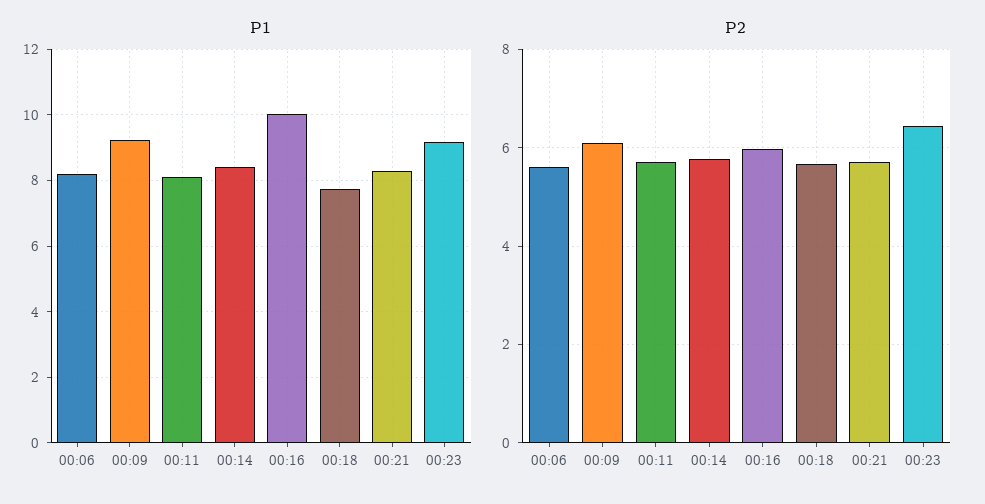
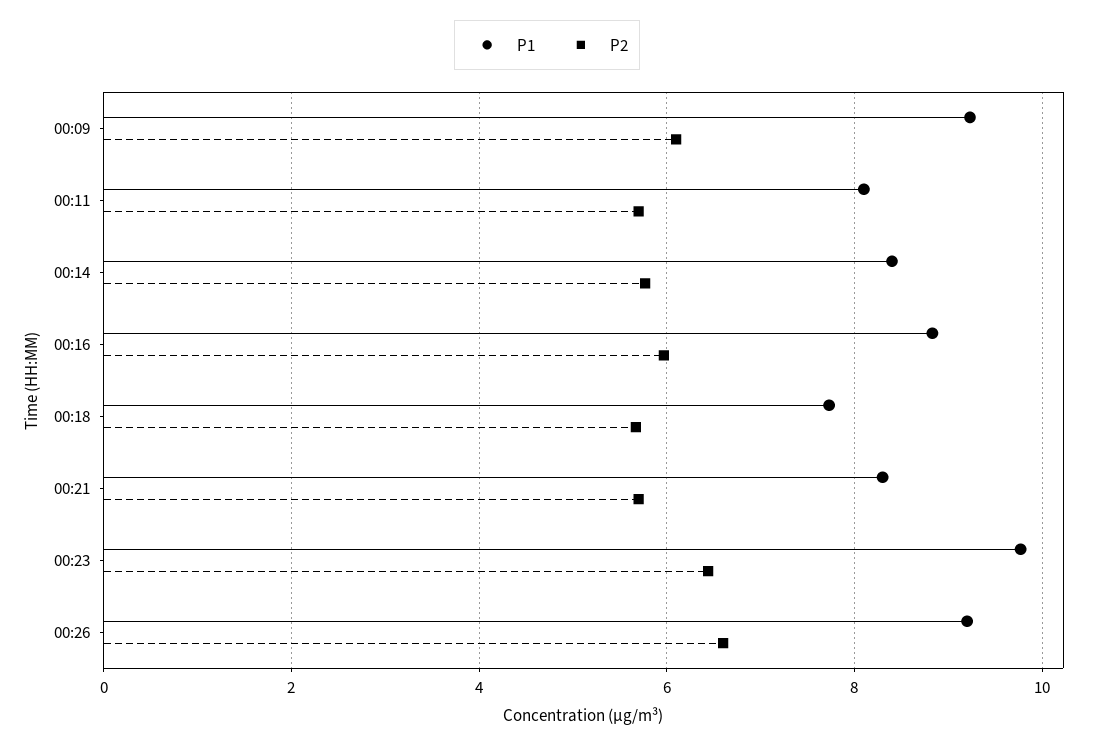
P1, 00:06: 8.2 -> none
P1, 00:16: 10 -> 8.8
P1, 00:23: 9.2 -> 9.8
P2, 00:06: 5.6 -> none
P1, 00:26: none -> 9.2
P2, 00:26: none -> 6.6

